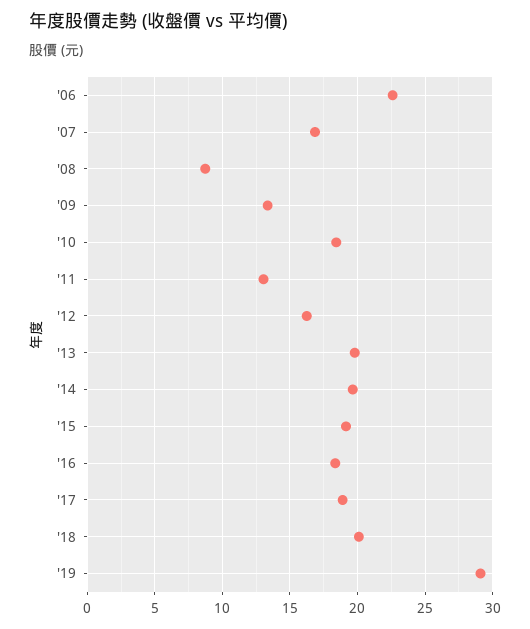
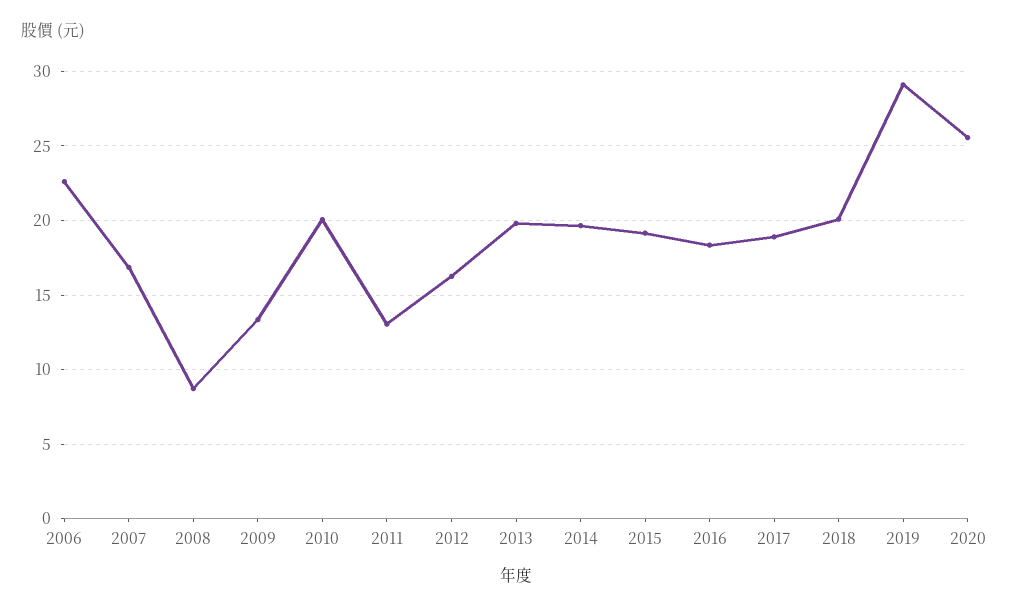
'10: 18.5 -> 20
2020: none -> 25.5

